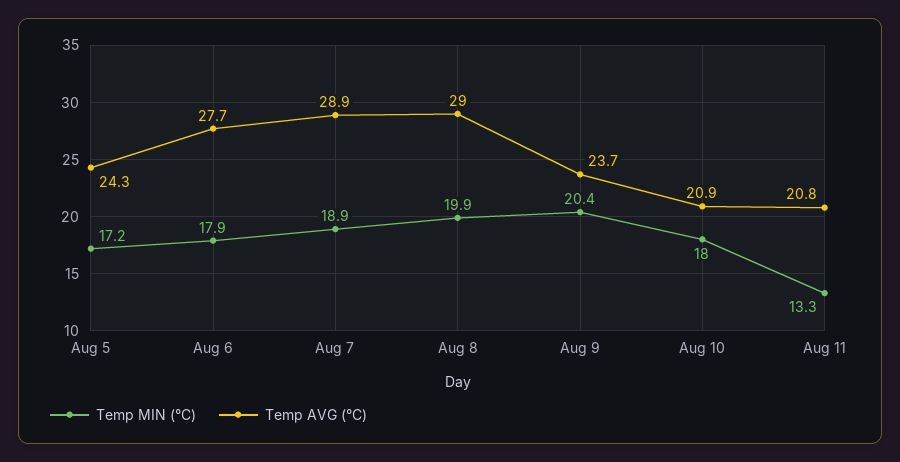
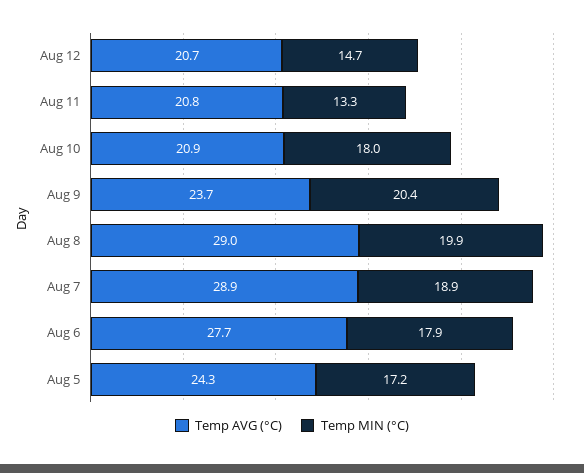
Temp AVG (°C), Aug 12: none -> 20.7
Temp MIN (°C), Aug 12: none -> 14.7

